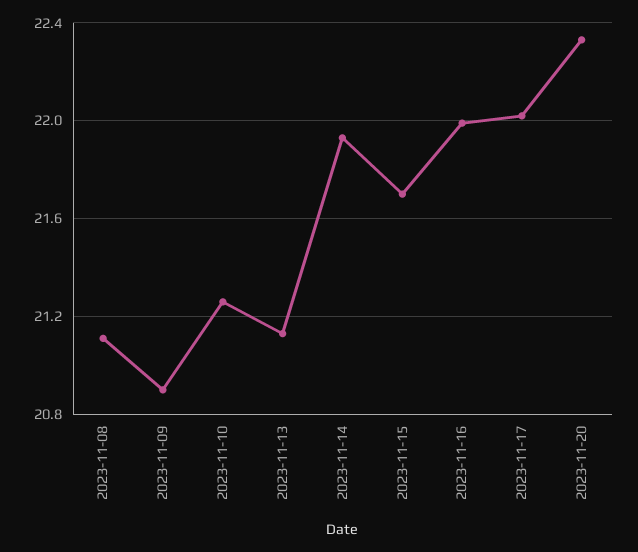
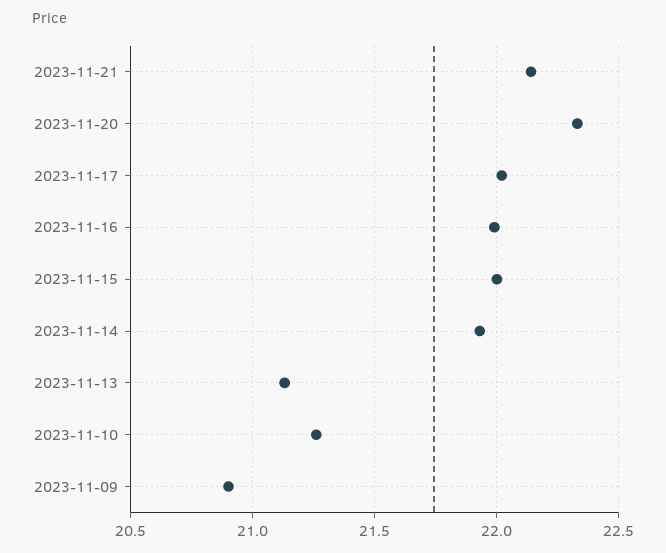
2023-11-08: 21.1 -> none
2023-11-15: 21.7 -> 22
2023-11-21: none -> 22.15

